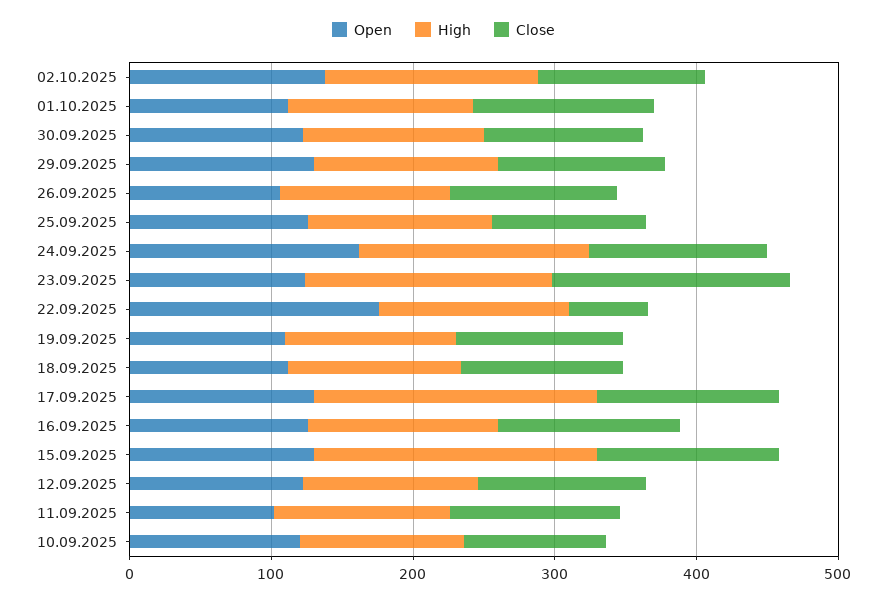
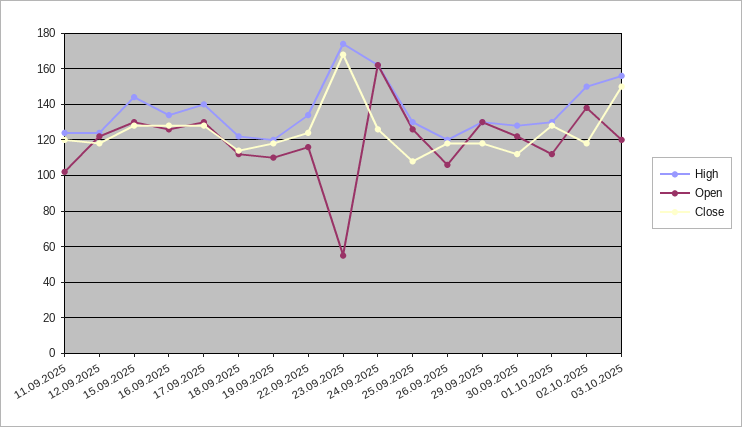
Open, 23.09.2025: 120 -> 55
Open, 22.09.2025: 180 -> 115
Close, 22.09.2025: 60 -> 125
High, 17.09.2025: 200 -> 140
High, 15.09.2025: 200 -> 145
Open, 10.09.2025: 120 -> none
High, 10.09.2025: 120 -> none
Close, 10.09.2025: 100 -> none
High, 03.10.2025: none -> 155
Open, 03.10.2025: none -> 120
Close, 03.10.2025: none -> 150

